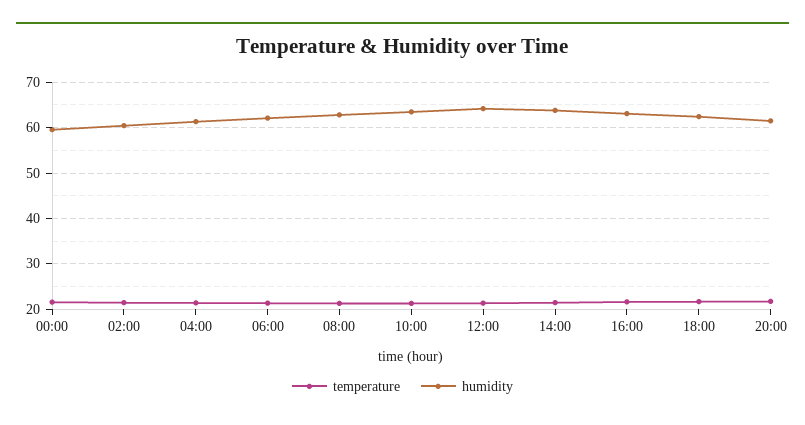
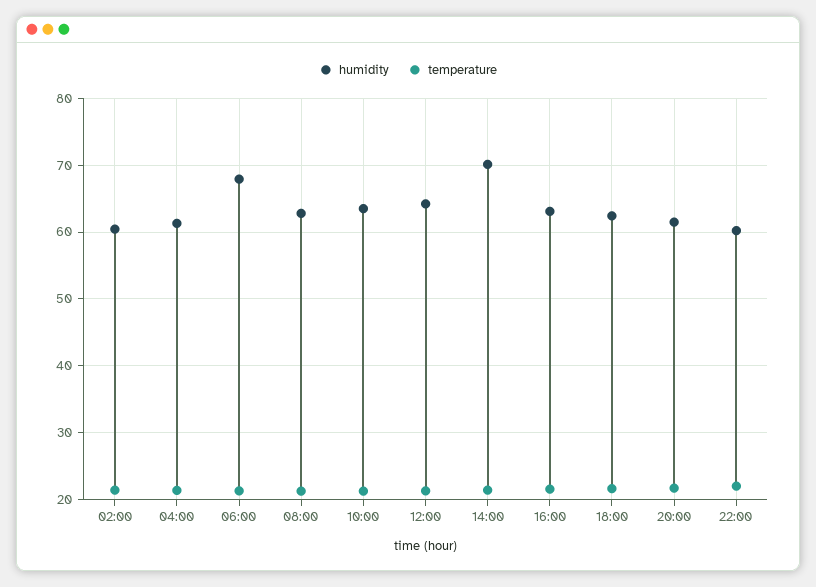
temperature, 00:00: 22 -> none
humidity, 00:00: 60 -> none
humidity, 06:00: 62 -> 68
humidity, 14:00: 64 -> 70
humidity, 22:00: none -> 60
temperature, 22:00: none -> 22

